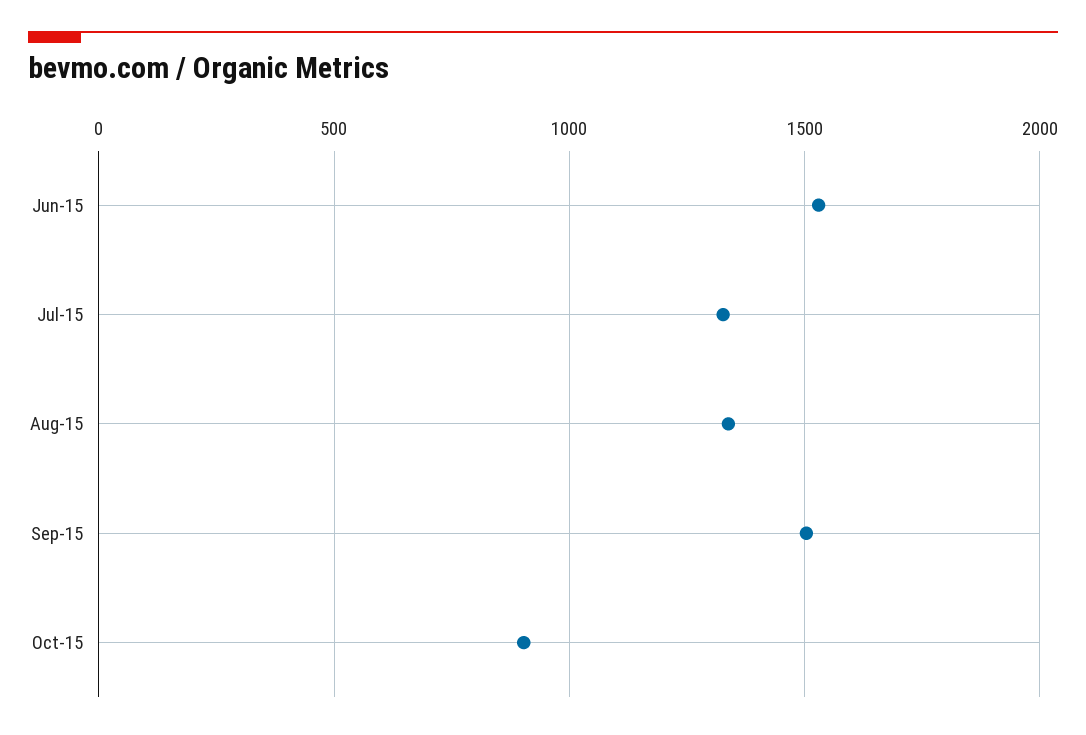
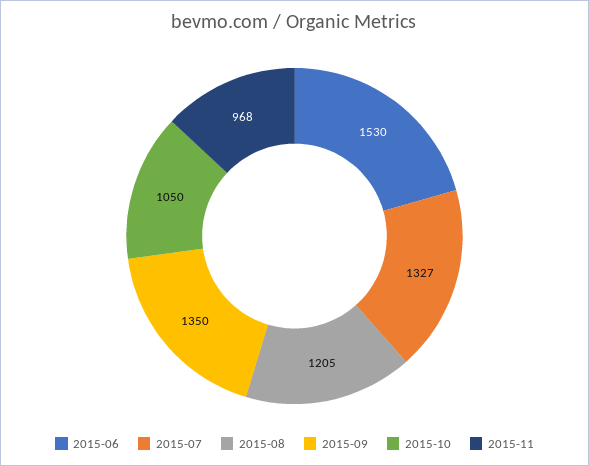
Aug-15: 1350 -> 1205
Sep-15: 1500 -> 1350
Oct-15: 900 -> 1050
2015-11: none -> 968

